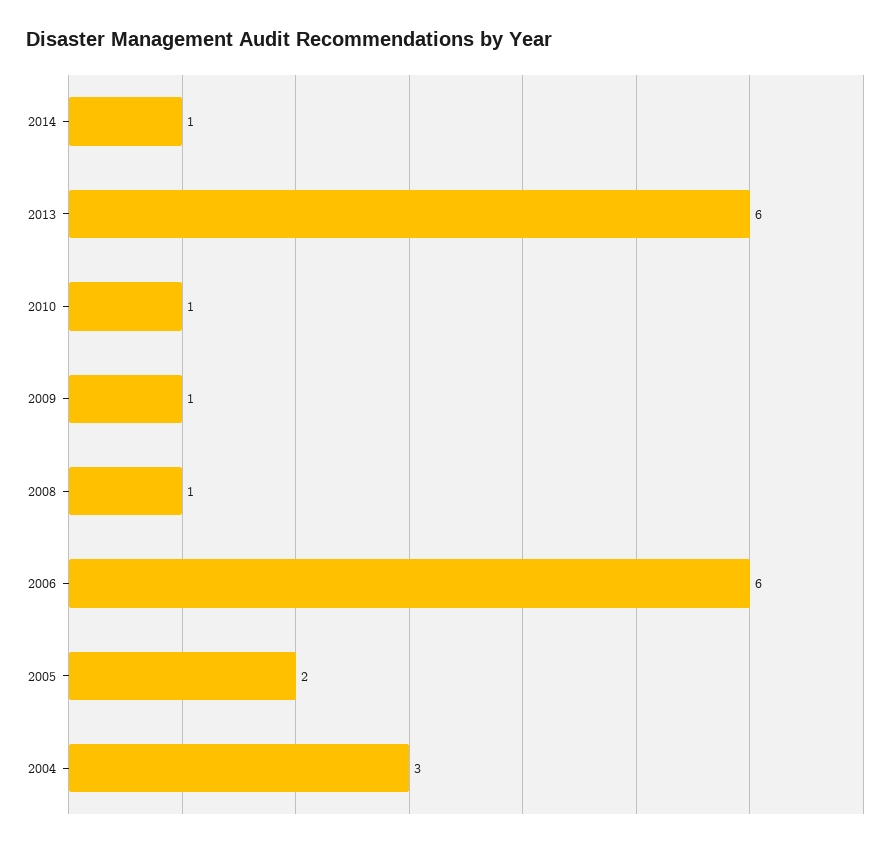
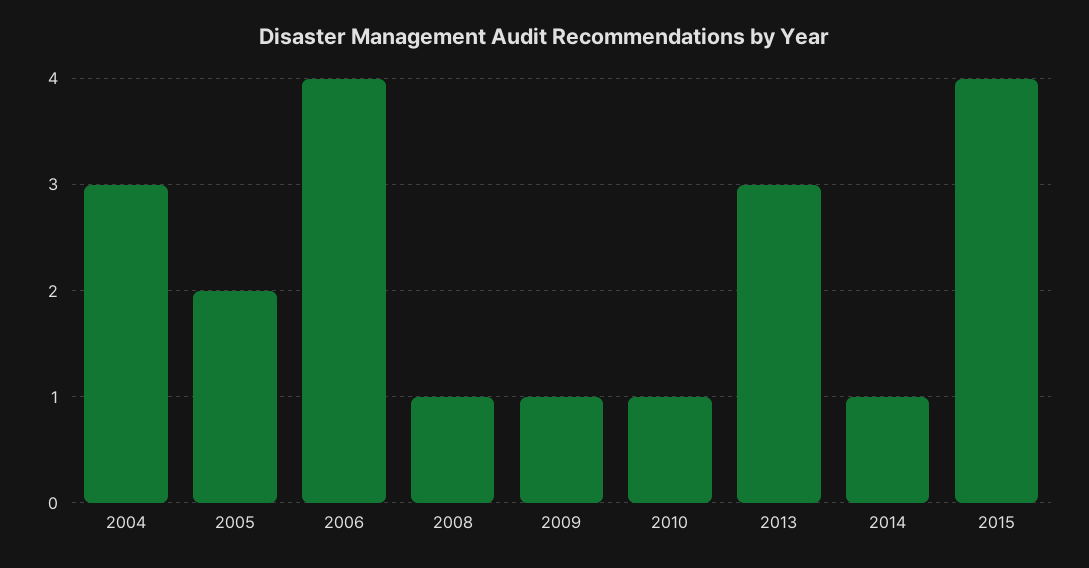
2013: 6 -> 3
2006: 6 -> 4
2015: none -> 4

